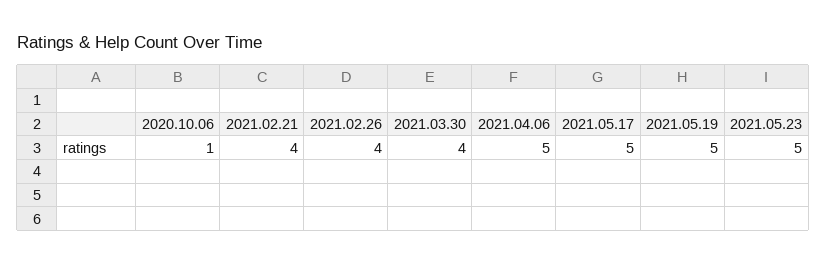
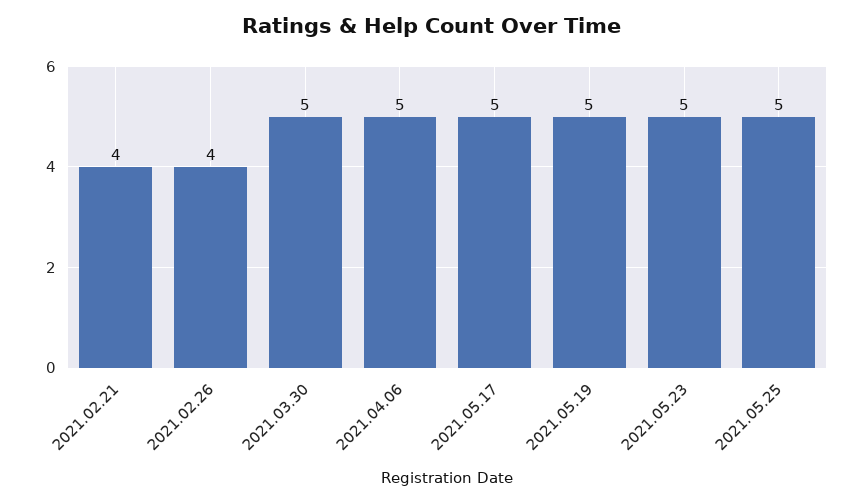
2020.10.06: 1 -> none
2021.03.30: 4 -> 5
2021.05.25: none -> 5

